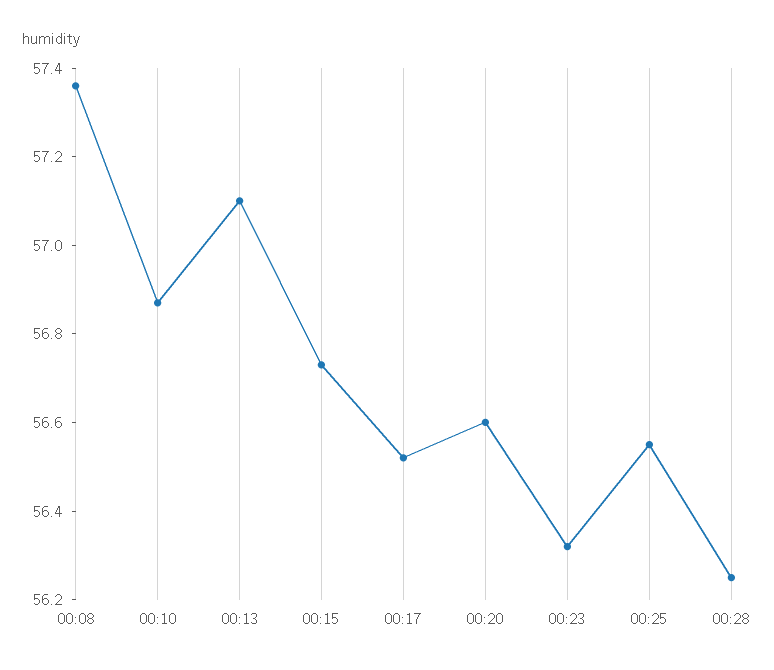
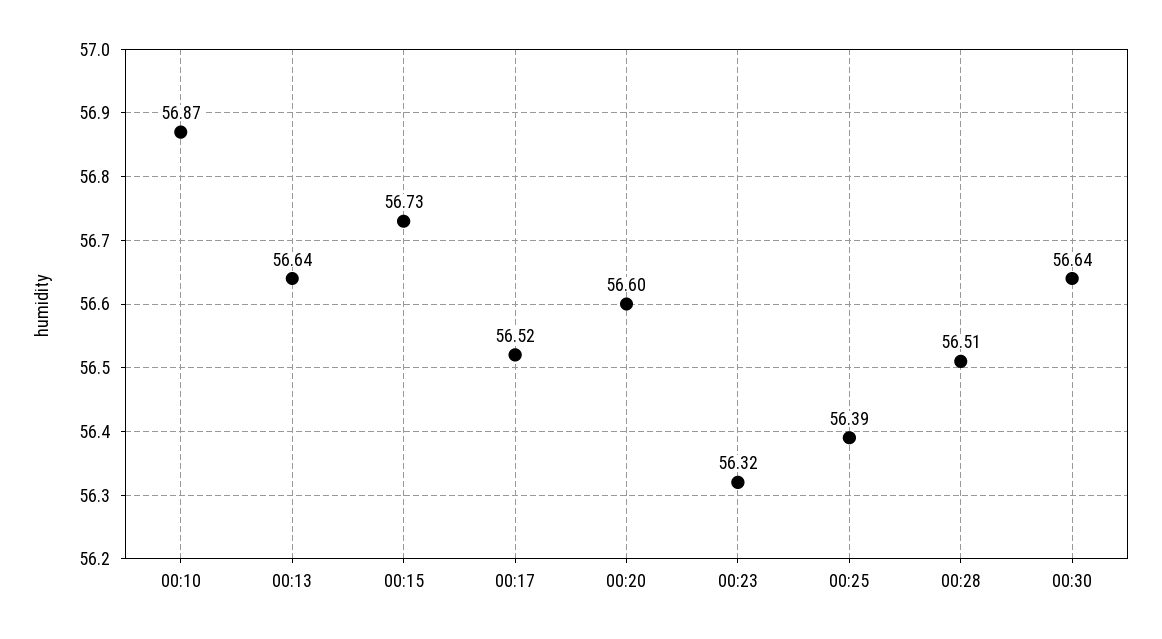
00:08: 57.35 -> none
00:13: 57.1 -> 56.64
00:25: 56.55 -> 56.39
00:28: 56.25 -> 56.51
00:30: none -> 56.64

